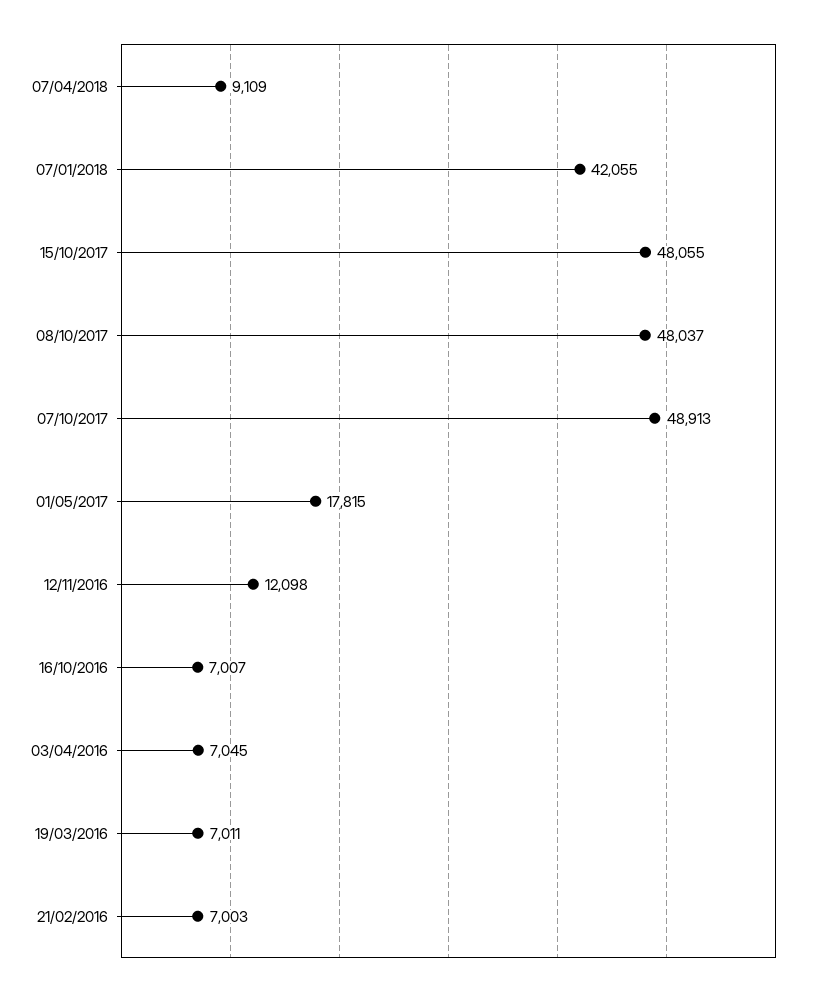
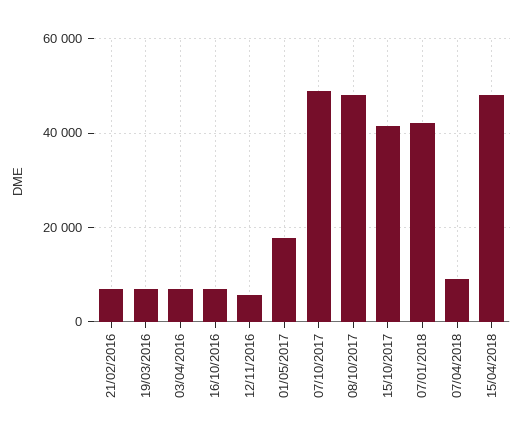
15/10/2017: 48055 -> 42000
12/11/2016: 12098 -> 6000
15/04/2018: none -> 48000

